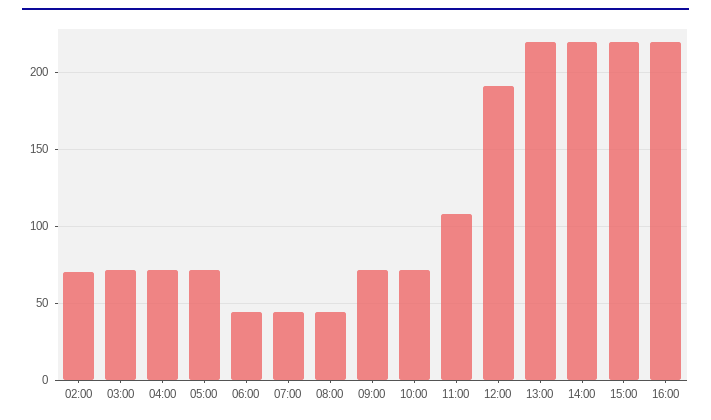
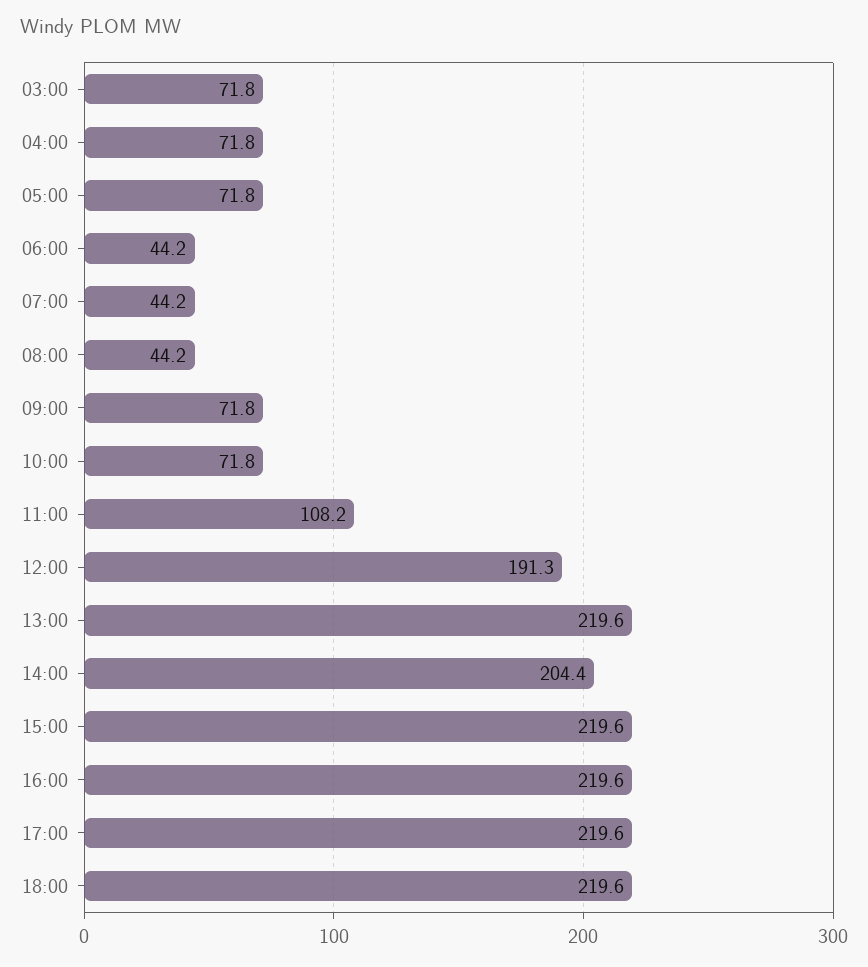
02:00: 70 -> none
14:00: 220 -> 204.4
17:00: none -> 219.6
18:00: none -> 219.6

